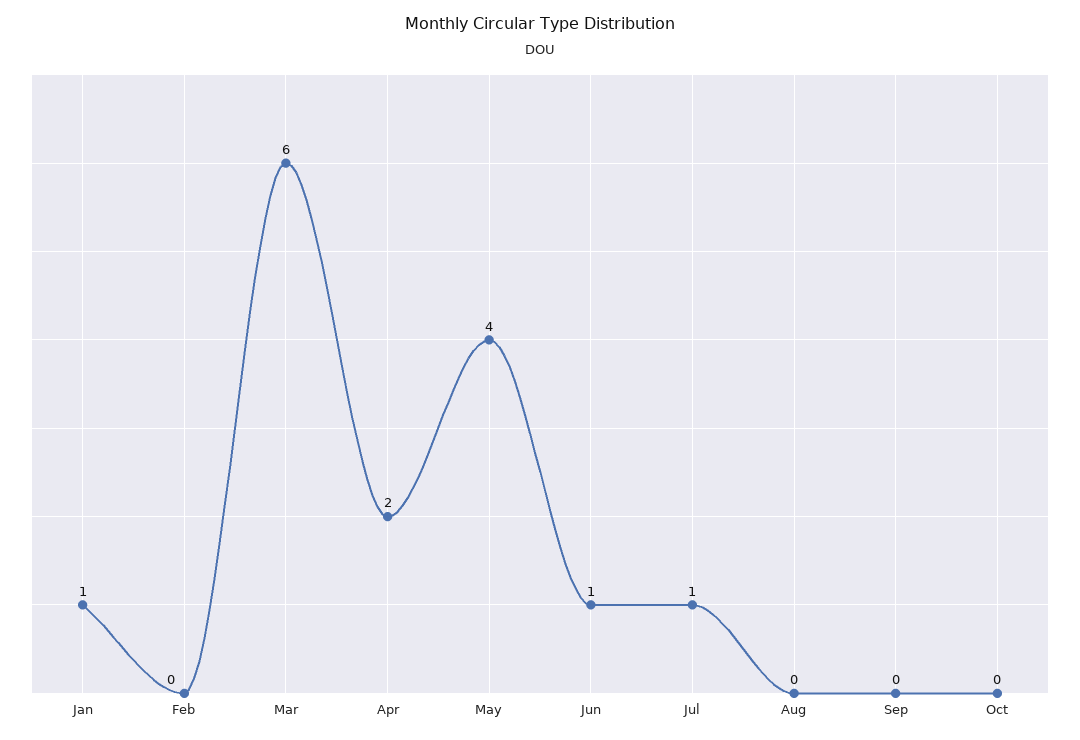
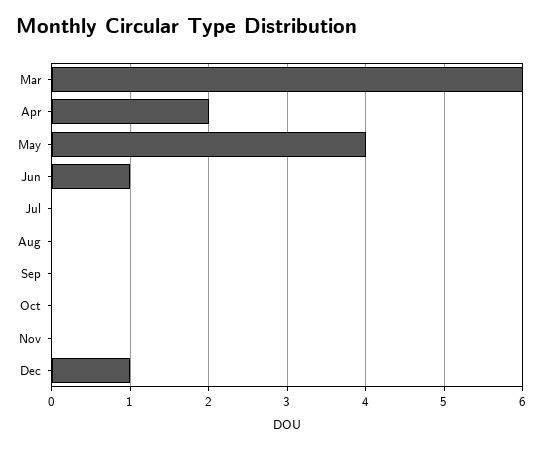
Jan: 1 -> none
Feb: 0 -> none
Jul: 1 -> 0
Nov: none -> 0
Dec: none -> 1

